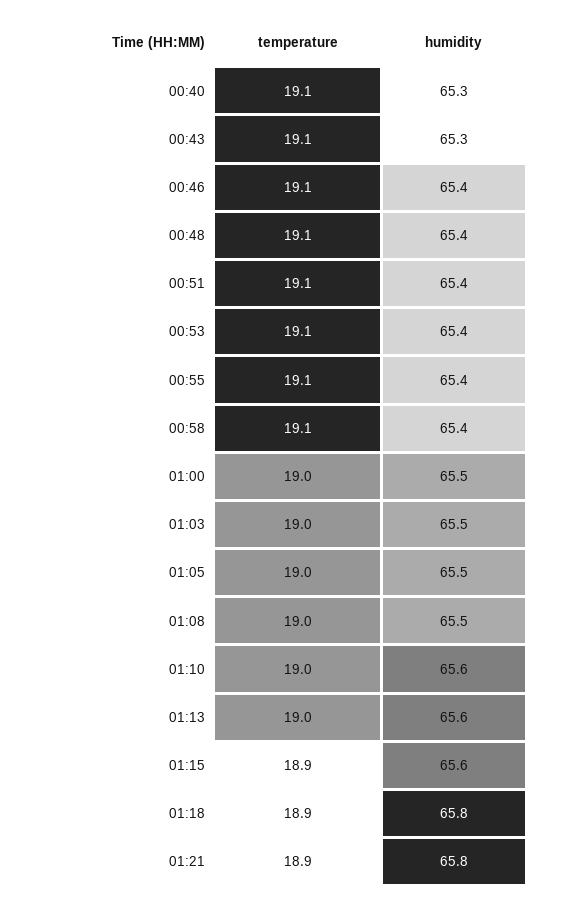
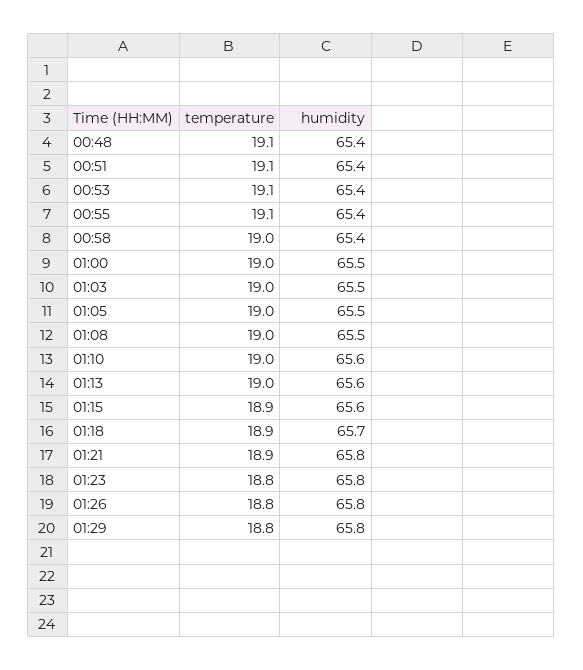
temperature, 00:40: 19.1 -> none
humidity, 00:40: 65.3 -> none
temperature, 00:43: 19.1 -> none
humidity, 00:43: 65.3 -> none
temperature, 00:46: 19.1 -> none
humidity, 00:46: 65.4 -> none
temperature, 00:58: 19.1 -> 19
humidity, 01:18: 65.8 -> 65.7
temperature, 01:23: none -> 18.8
humidity, 01:23: none -> 65.8
temperature, 01:26: none -> 18.8
humidity, 01:26: none -> 65.8
temperature, 01:29: none -> 18.8
humidity, 01:29: none -> 65.8

